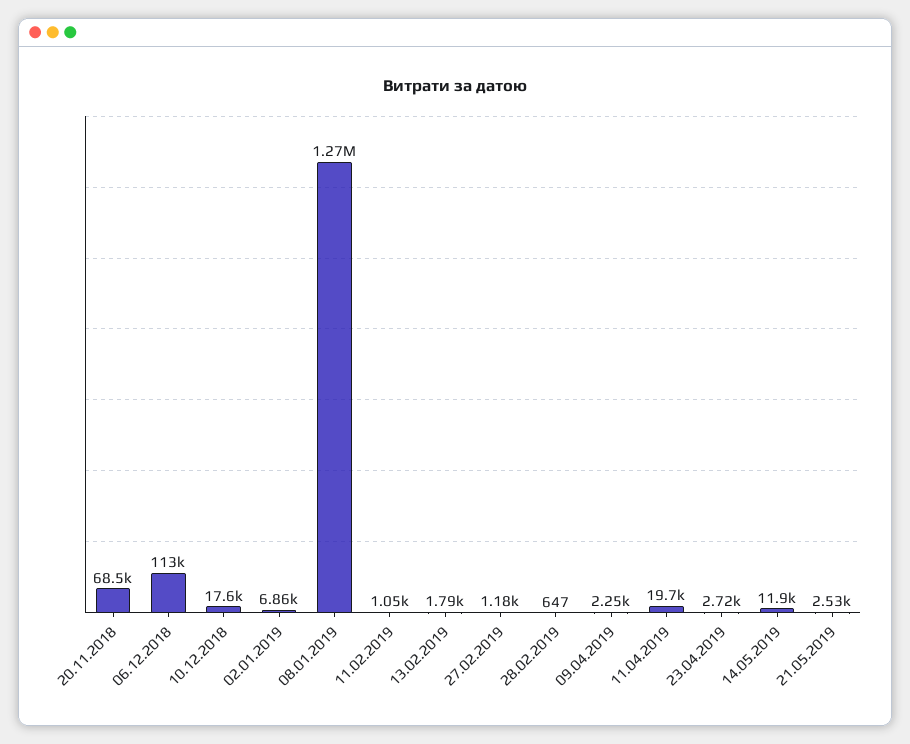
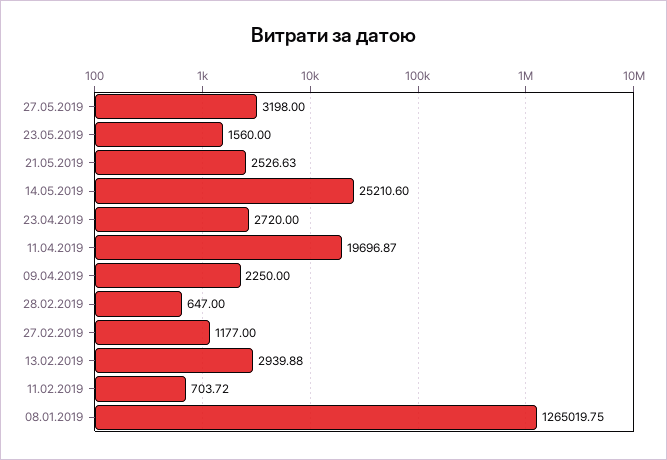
20.11.2018: 68500 -> none
06.12.2018: 113000 -> none
10.12.2018: 17600 -> none
02.01.2019: 6860 -> none
11.02.2019: 1050 -> 703.72
13.02.2019: 1790 -> 2939.88
14.05.2019: 11900 -> 25210.6
27.05.2019: none -> 3198
23.05.2019: none -> 1560

